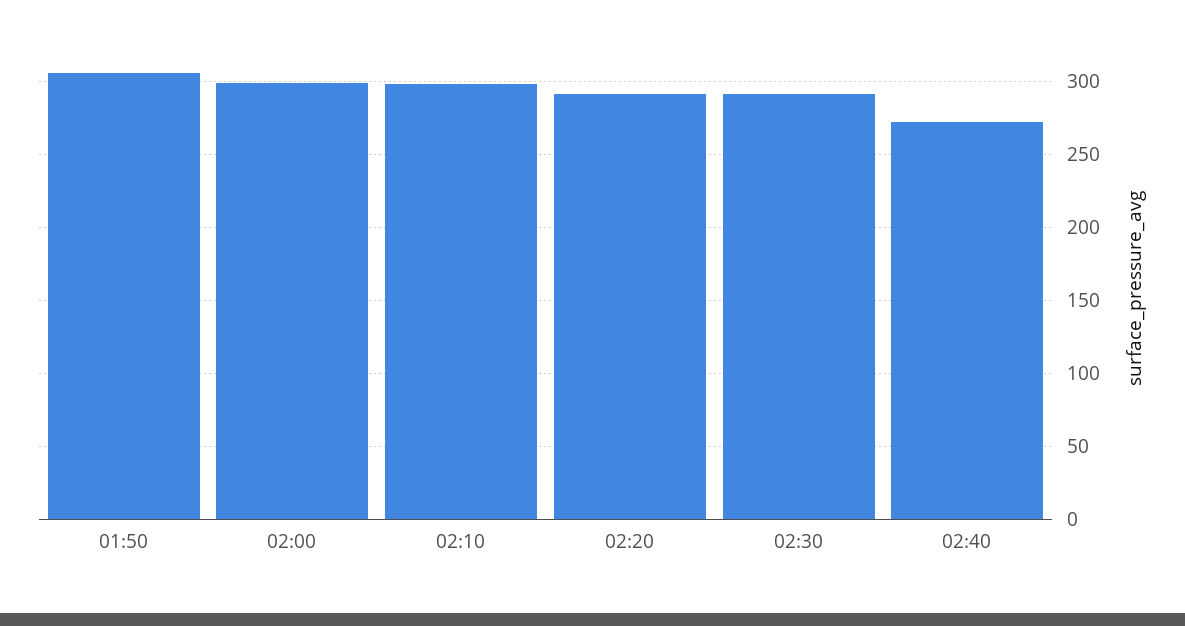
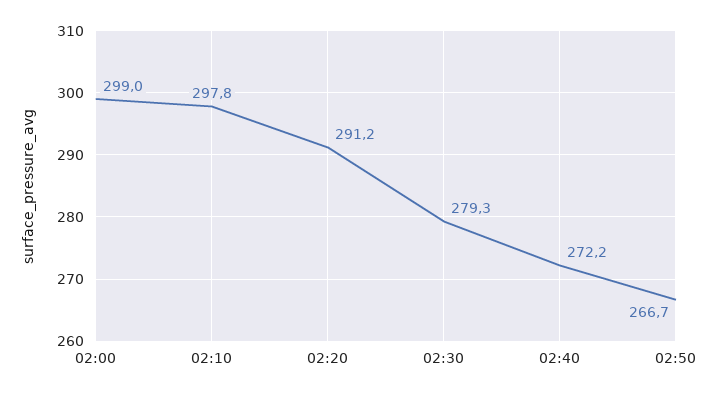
01:50: 305 -> none
02:30: 290 -> 279.3
02:50: none -> 266.7

